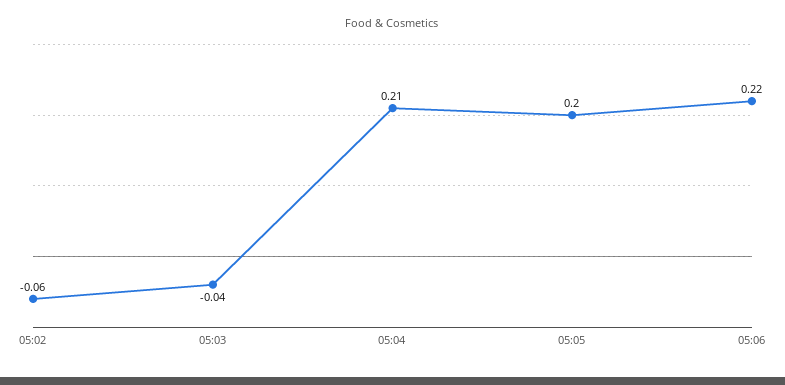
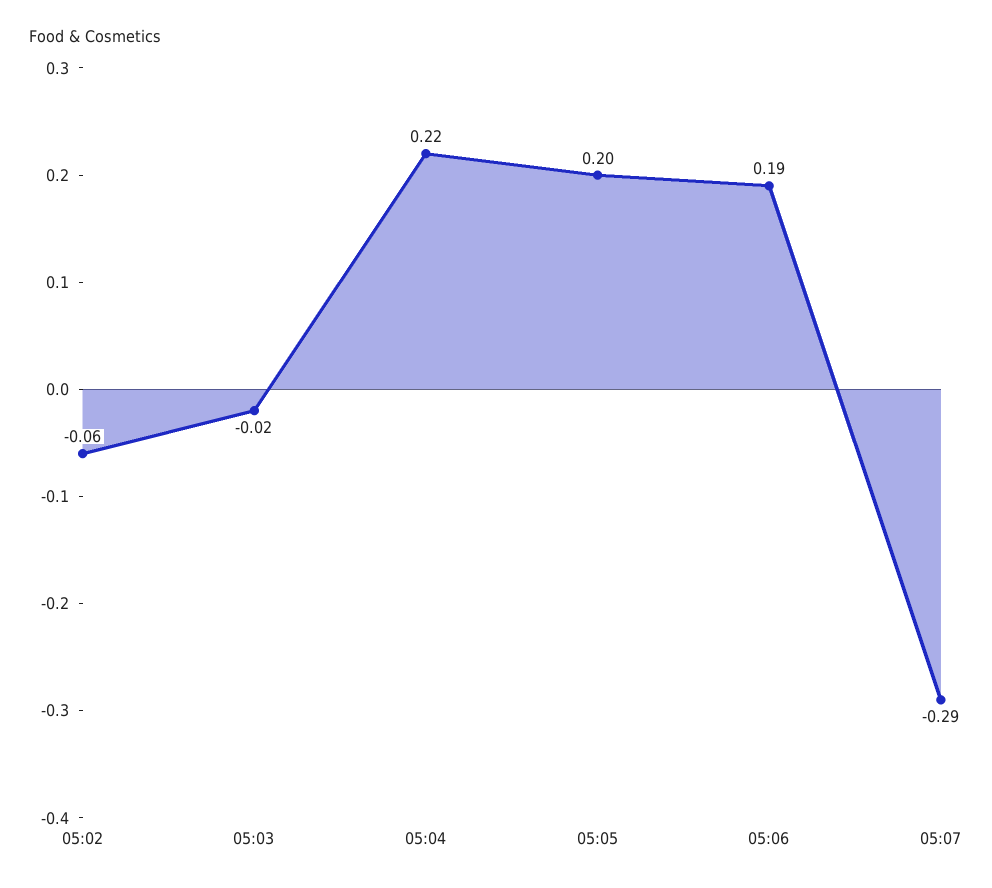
05:03: -0.04 -> -0.02
05:04: 0.21 -> 0.22
05:06: 0.22 -> 0.19
05:07: none -> -0.29

